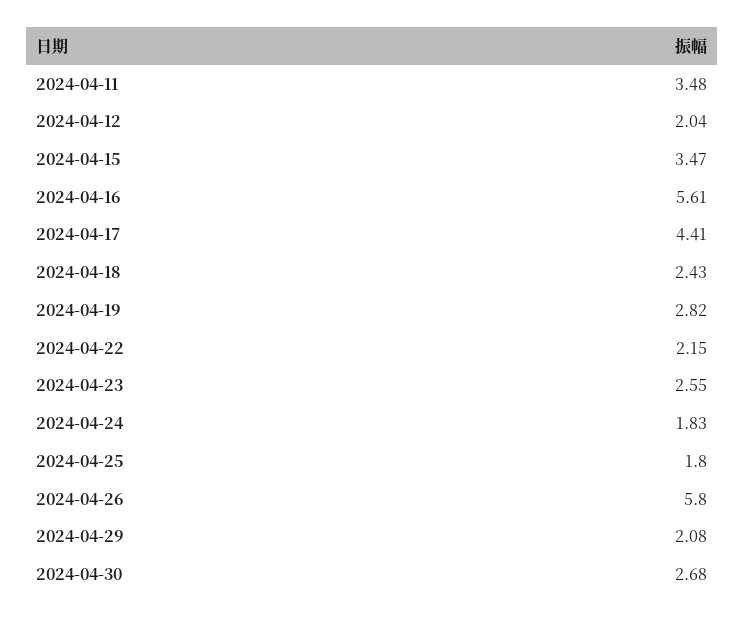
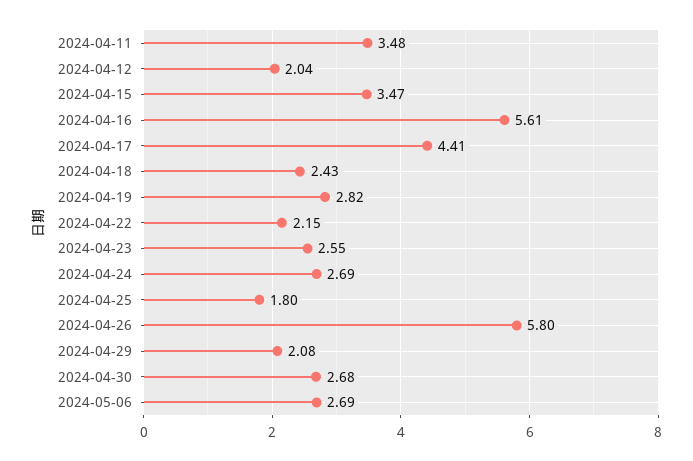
2024-04-24: 1.83 -> 2.69
2024-05-06: none -> 2.69

